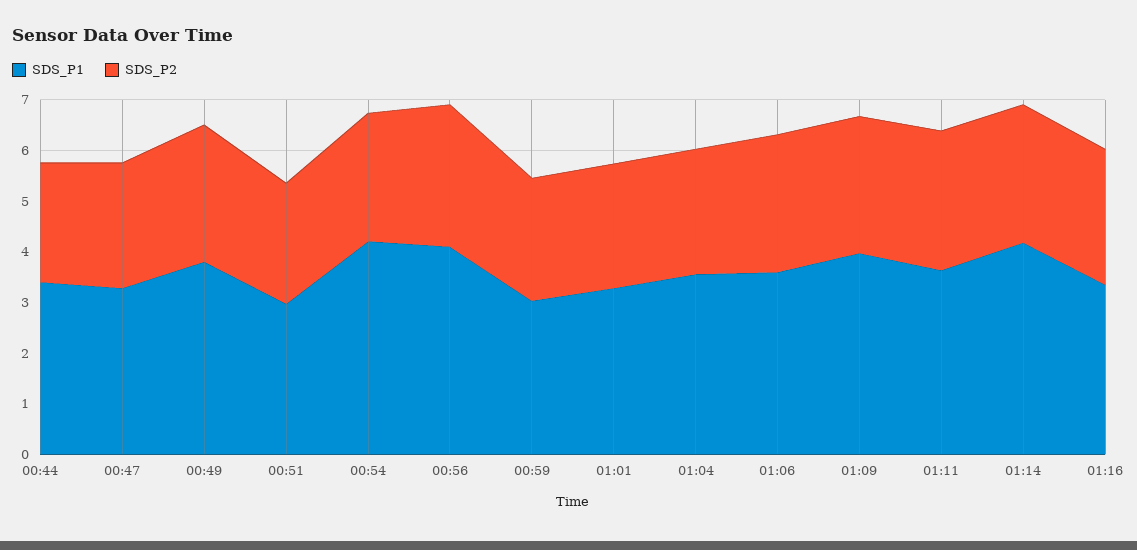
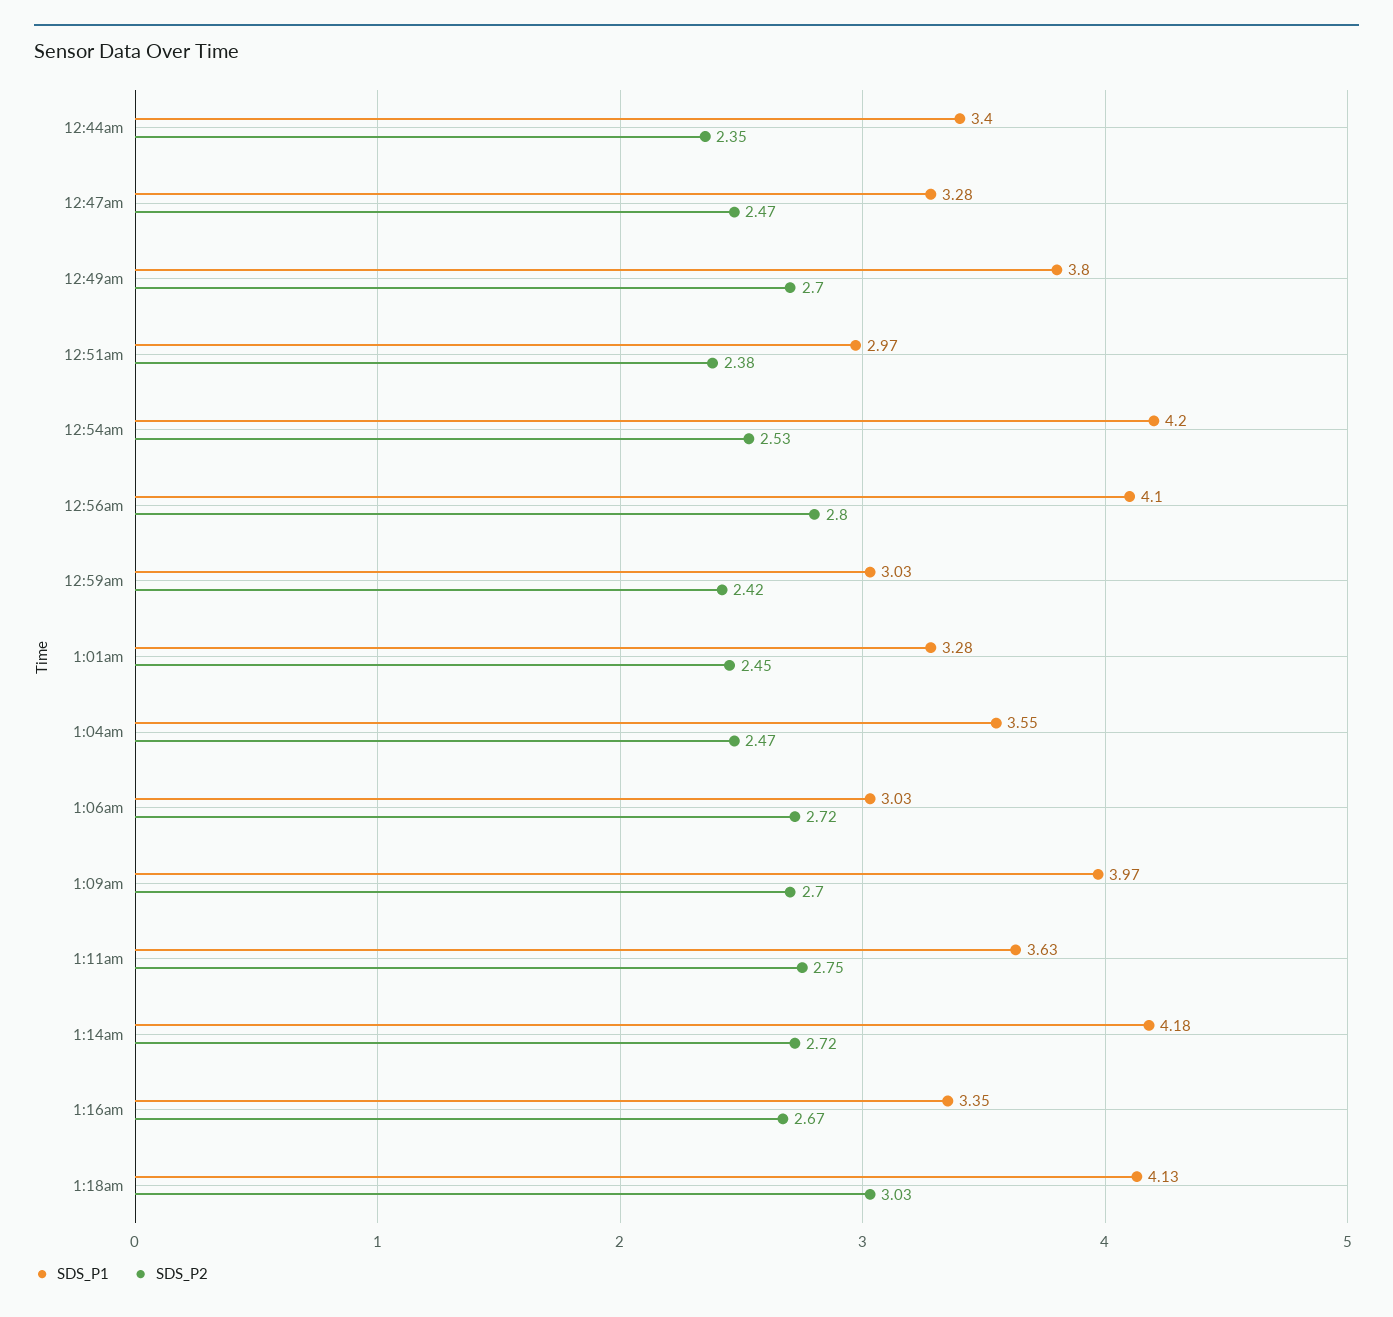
SDS_P1, 01:06: 3.6 -> 3.03
SDS_P1, 1:18am: none -> 4.13
SDS_P2, 1:18am: none -> 3.03

